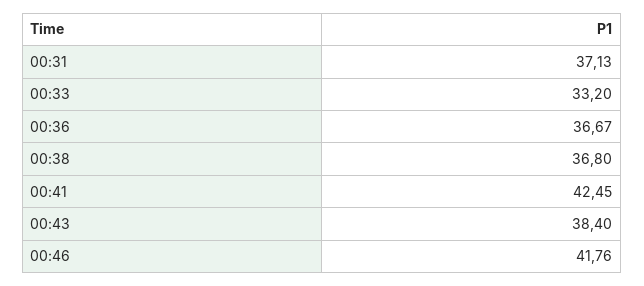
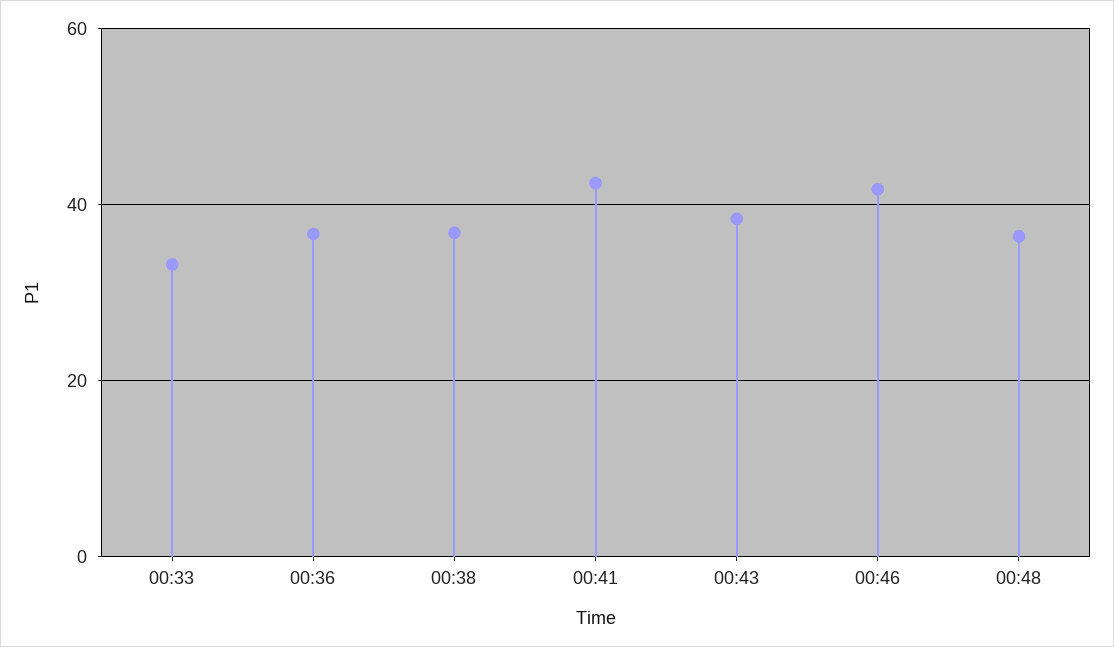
00:31: 37.13 -> none
00:48: none -> 36

